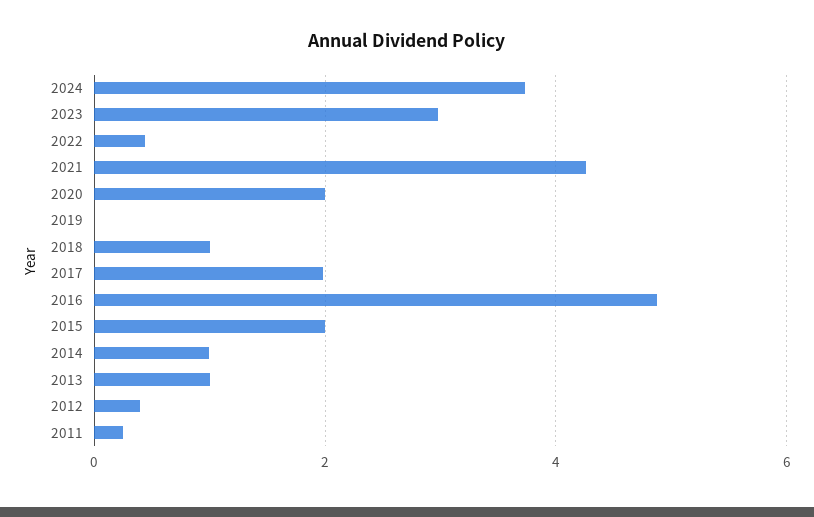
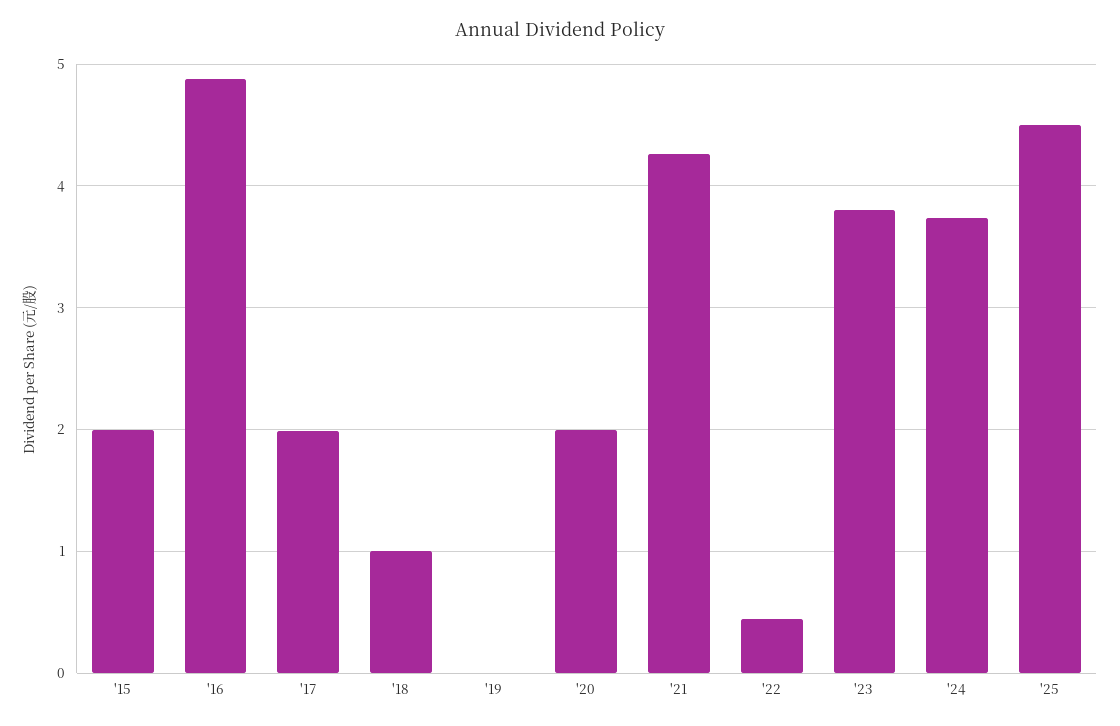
2023: 3 -> 3.8
2014: 1 -> none
2013: 1 -> none
2012: 0.4 -> none
2011: 0.2 -> none
'25: none -> 4.5

